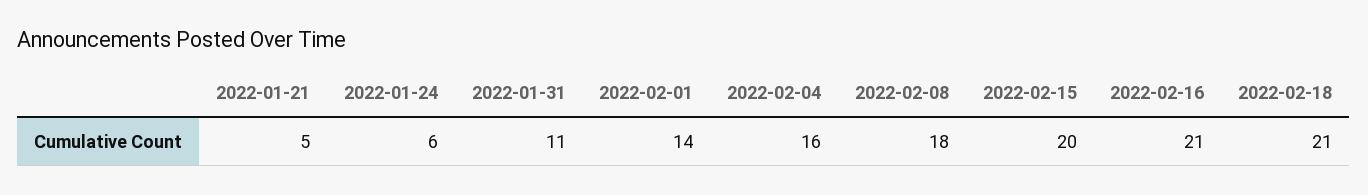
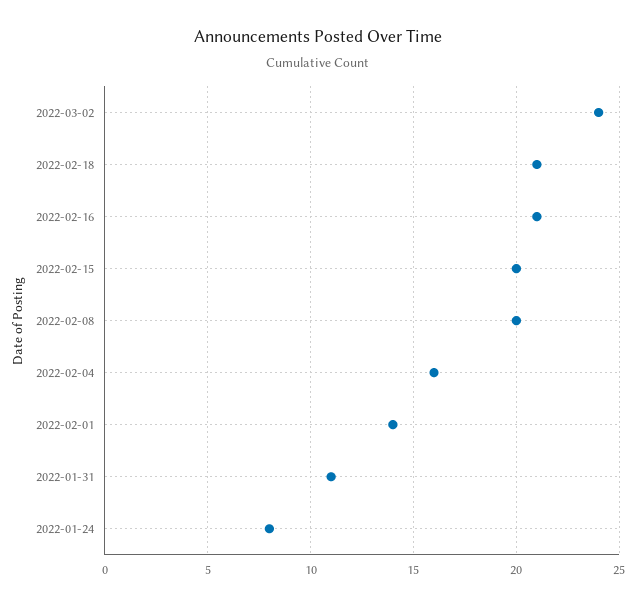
2022-01-21: 5 -> none
2022-01-24: 6 -> 8
2022-02-08: 18 -> 20
2022-03-02: none -> 24

